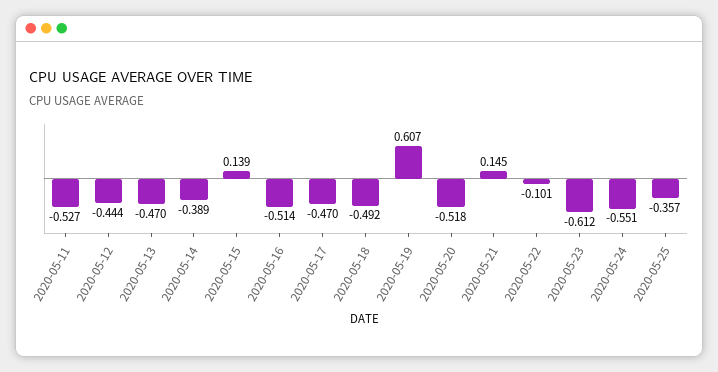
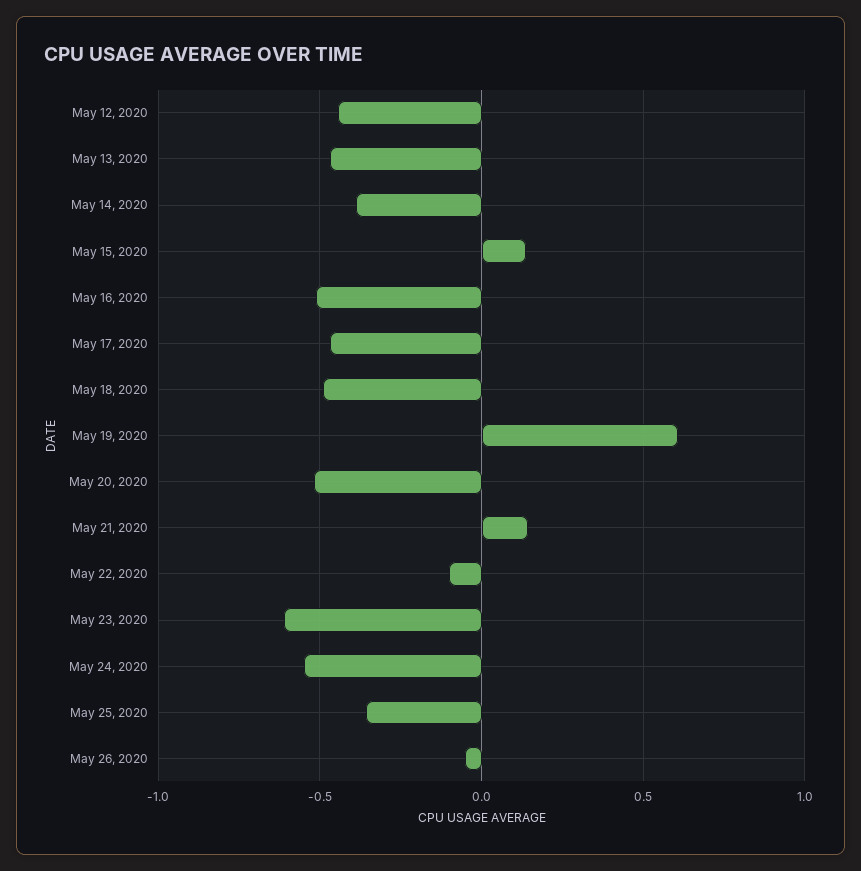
2020-05-11: -0.527 -> none
May 26, 2020: none -> -0.05

